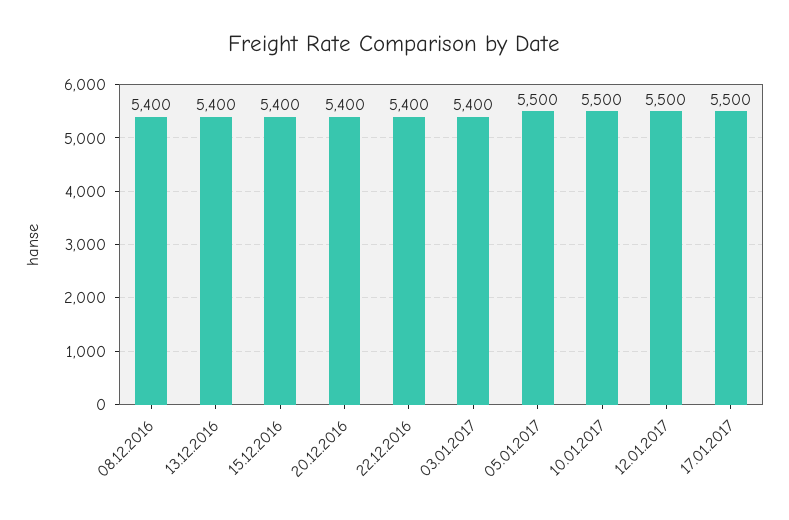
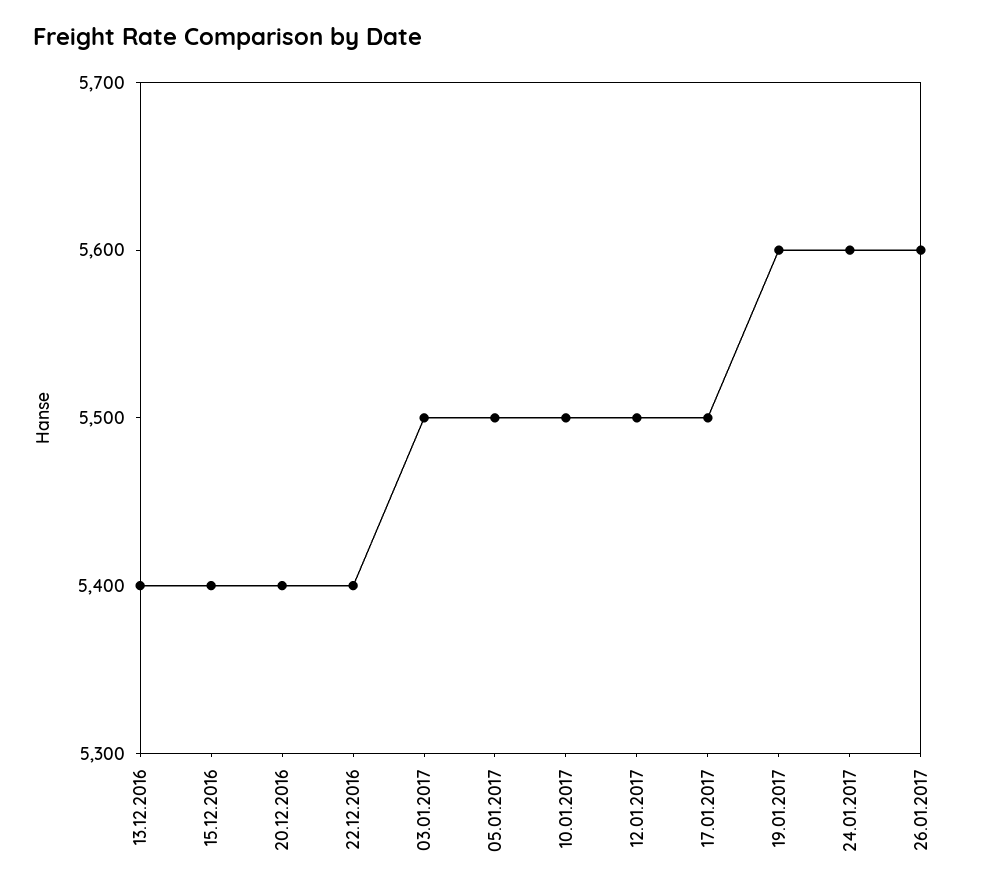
08.12.2016: 5400 -> none
03.01.2017: 5400 -> 5500
19.01.2017: none -> 5600
24.01.2017: none -> 5600
26.01.2017: none -> 5600

